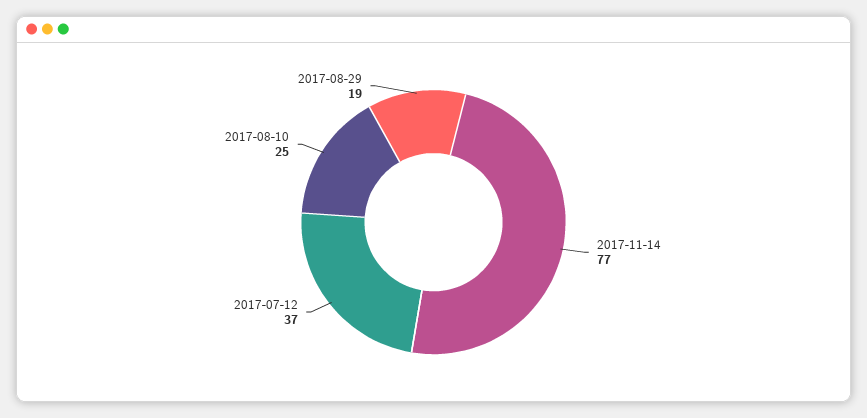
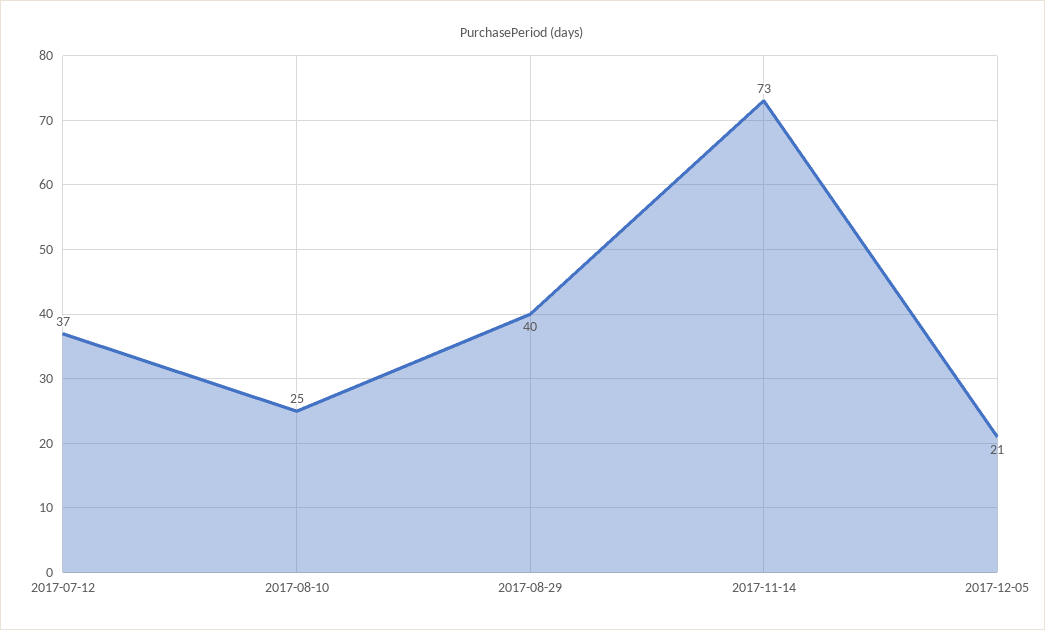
2017-11-14: 77 -> 73
2017-08-29: 19 -> 40
2017-12-05: none -> 21

